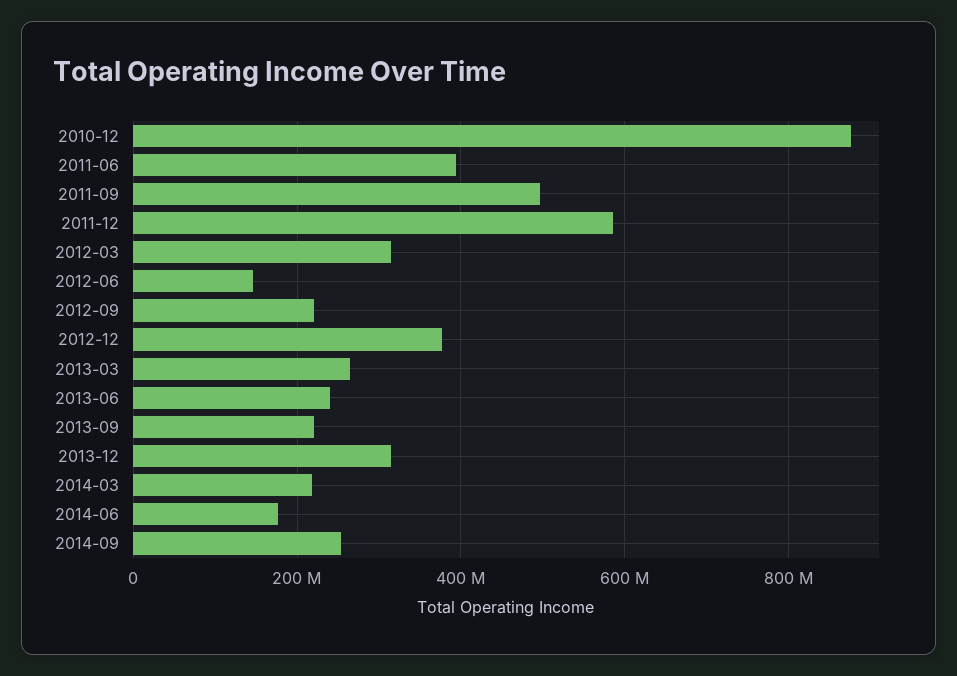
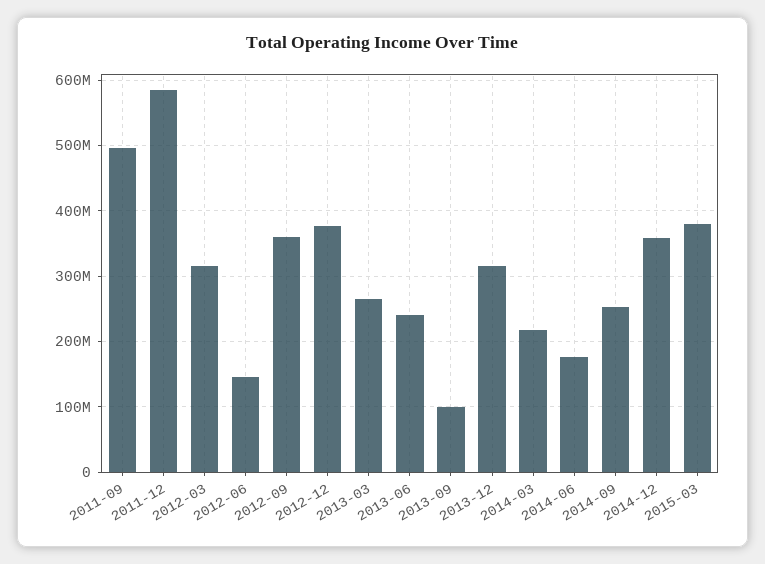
2010-12: 880000000 -> none
2011-06: 400000000 -> none
2012-09: 220000000 -> 360000000
2013-09: 220000000 -> 100000000
2014-12: none -> 360000000
2015-03: none -> 380000000

